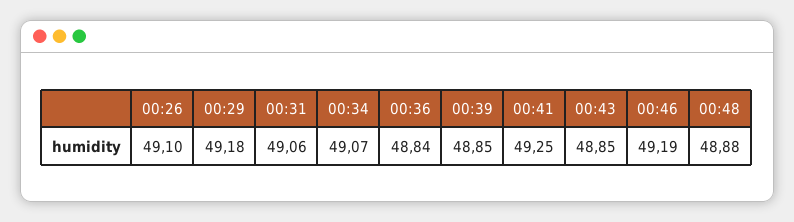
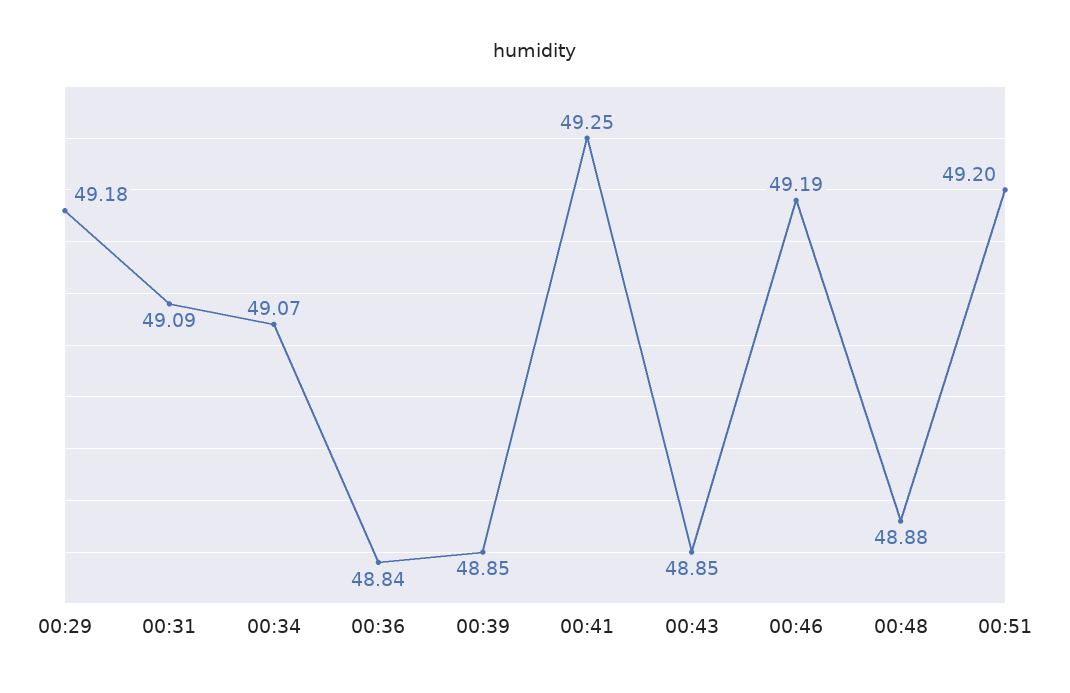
00:26: 49.1 -> none
00:31: 49.06 -> 49.09
00:51: none -> 49.2

